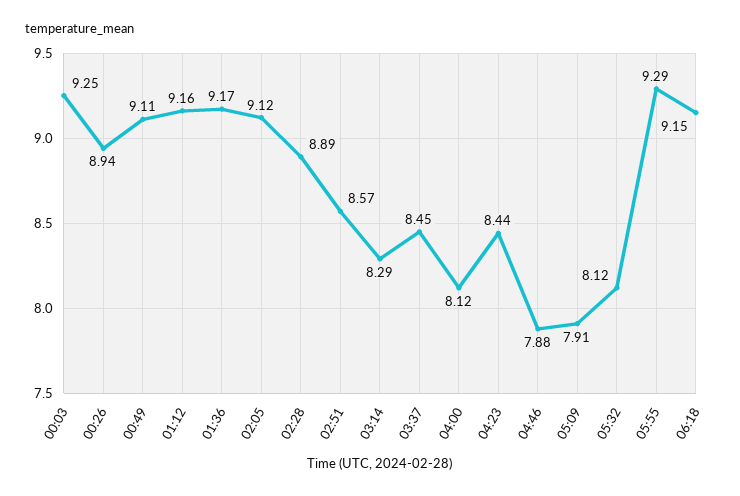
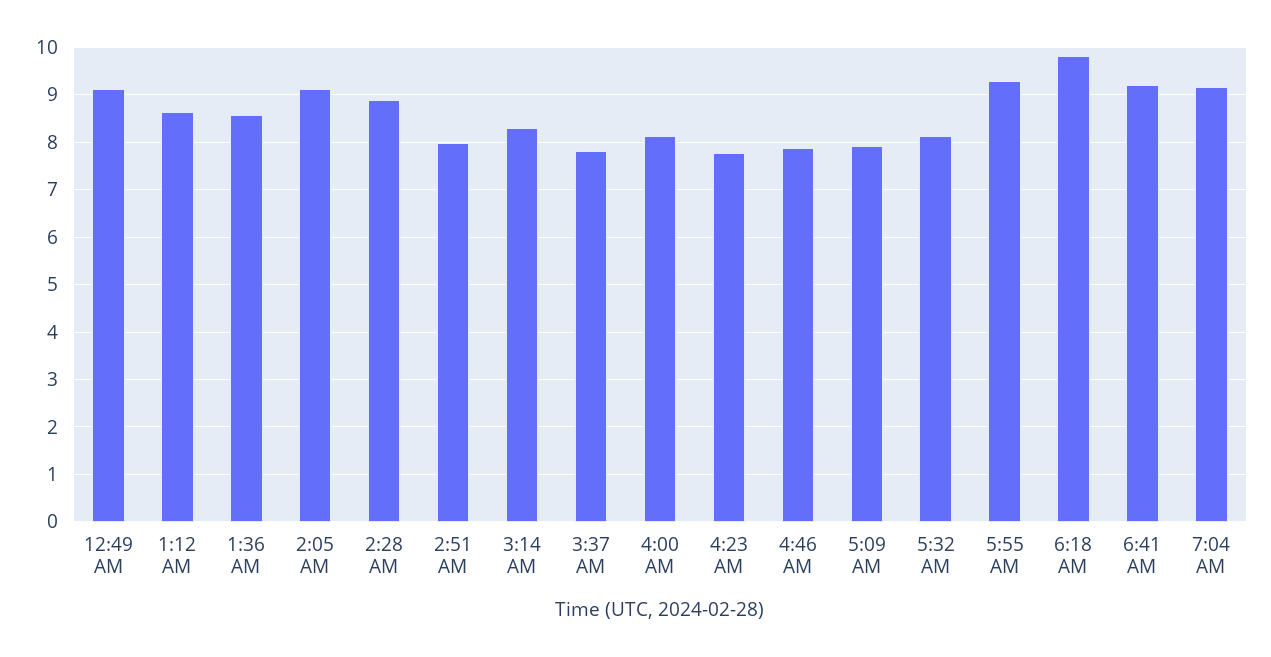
00:03: 9.25 -> none
00:26: 8.94 -> none
01:12: 9.16 -> 8.6
01:36: 9.17 -> 8.6
02:51: 8.57 -> 8
03:37: 8.45 -> 7.8
04:23: 8.44 -> 7.8
06:18: 9.15 -> 9.8
6:41 AM: none -> 9.2
7:04 AM: none -> 9.2

